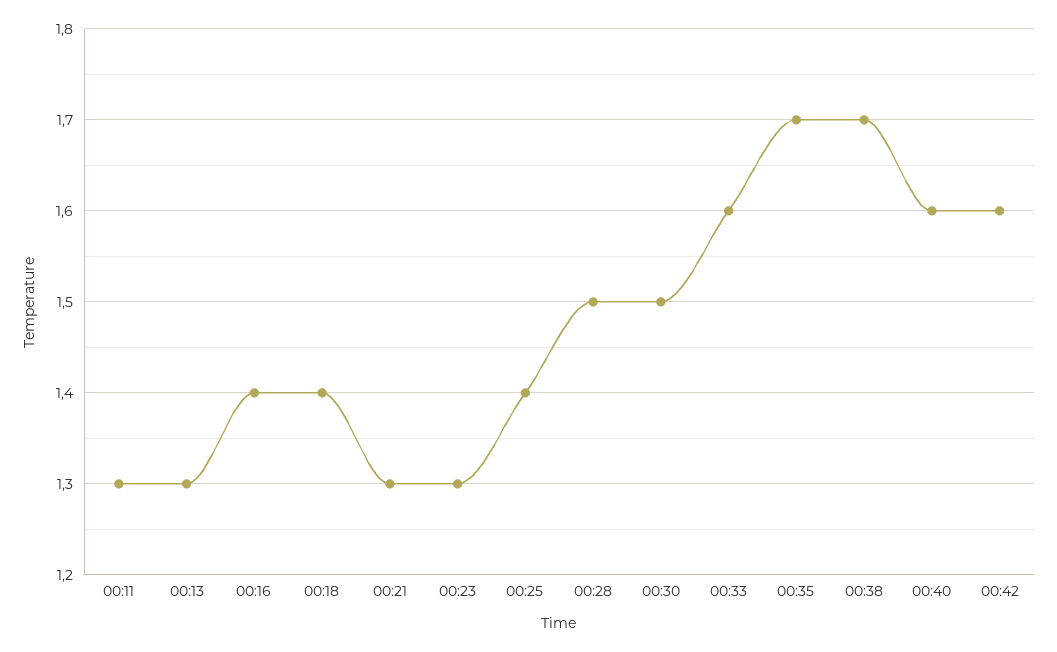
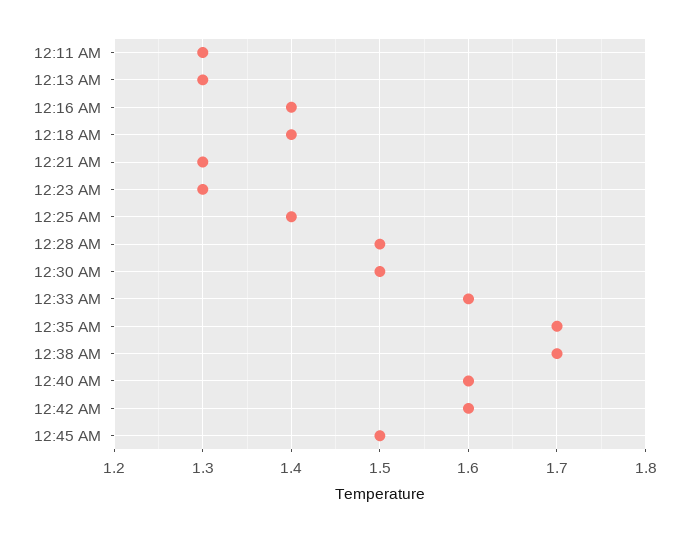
12:45 AM: none -> 1.5

